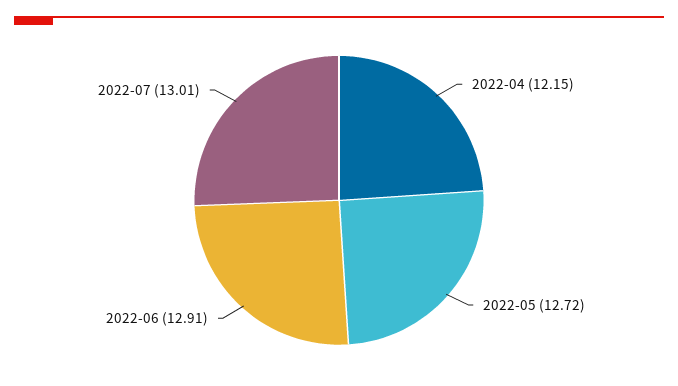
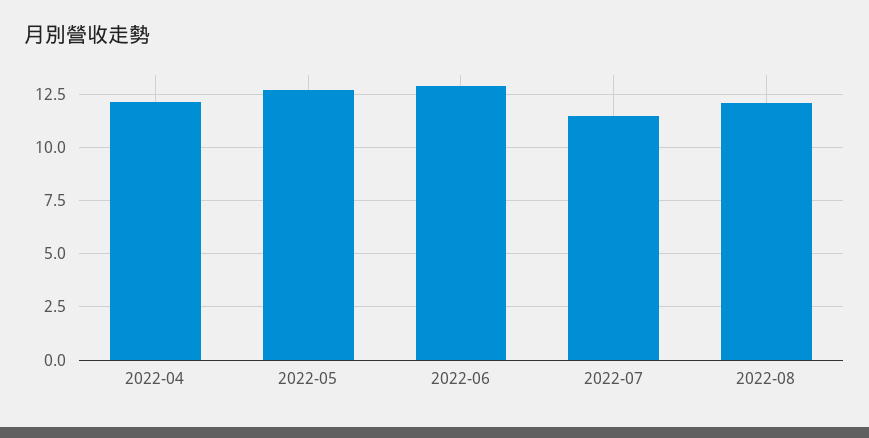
2022-07: 13.01 -> 11.5
2022-08: none -> 12

